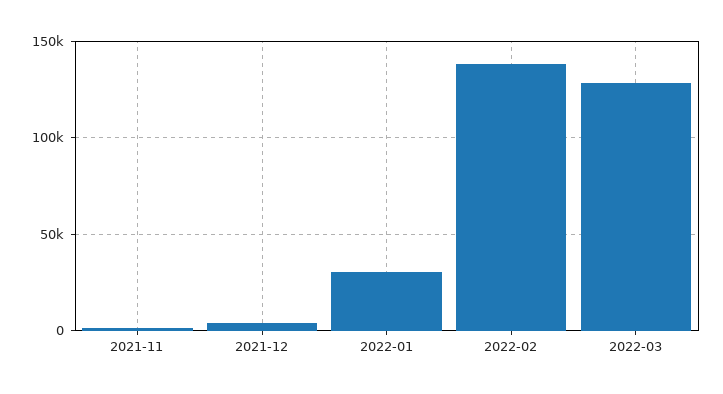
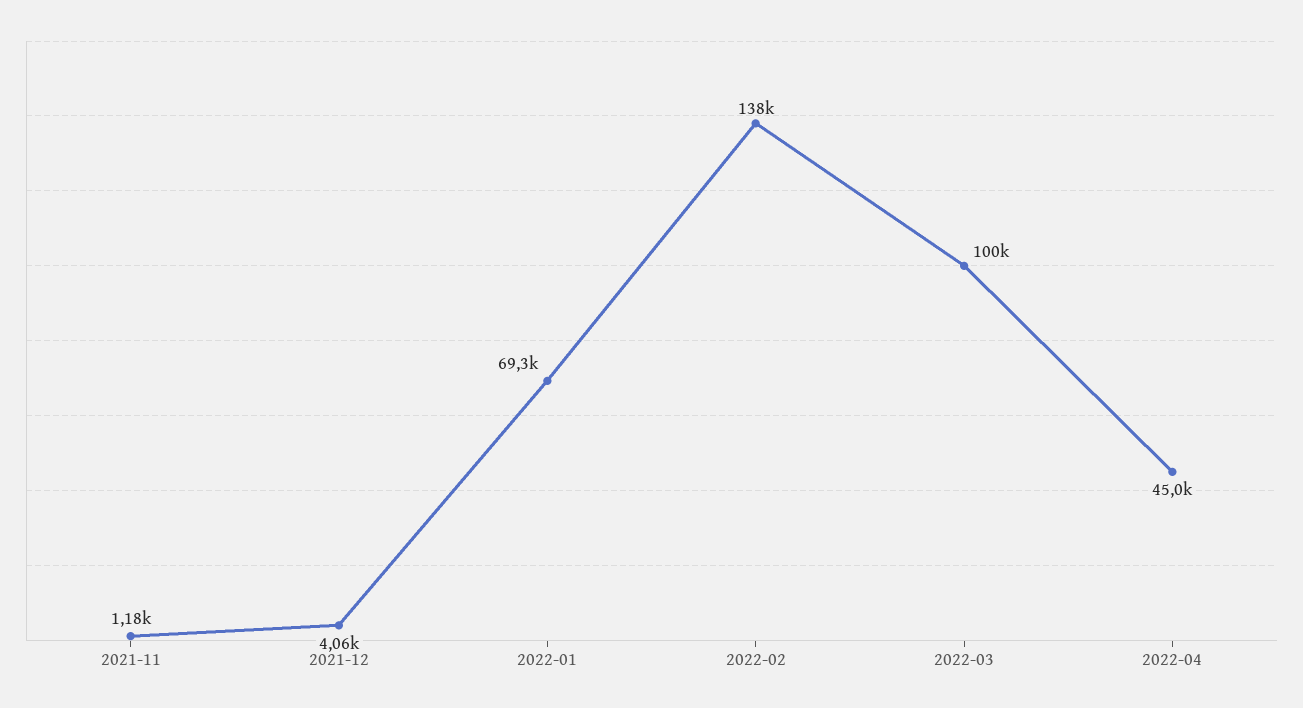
2022-01: 30000 -> 69300
2022-03: 130000 -> 100000
2022-04: none -> 45000

